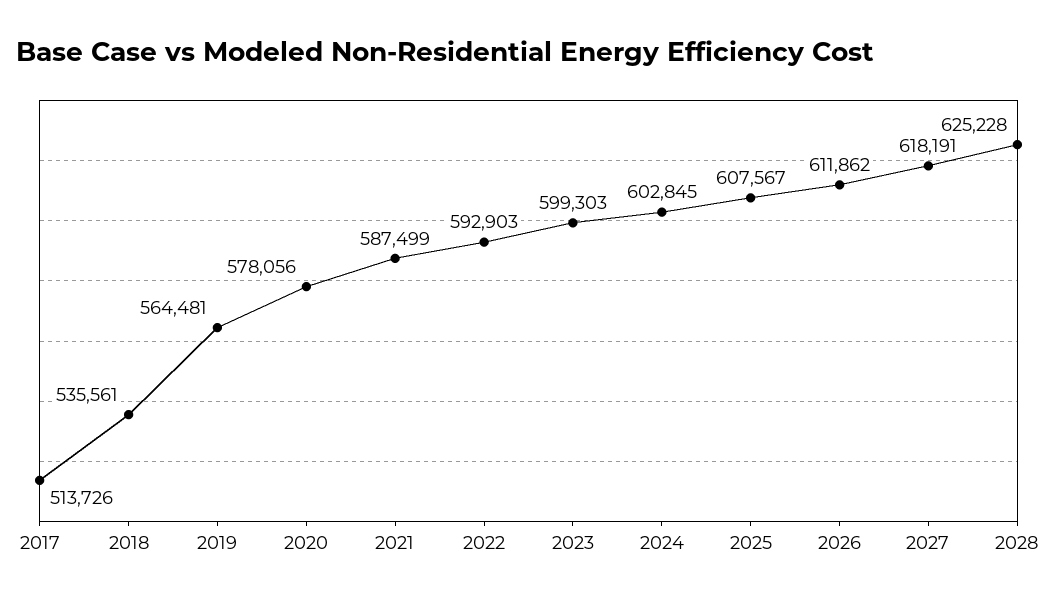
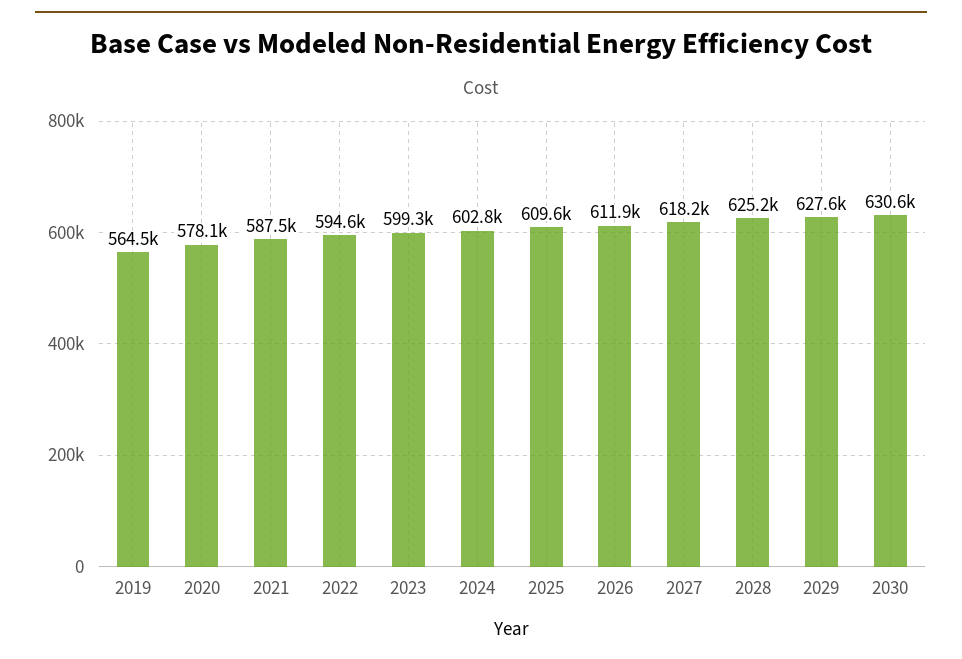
2017: 513726 -> none
2018: 535561 -> none
2022: 592903 -> 594600
2025: 607567 -> 609600
2029: none -> 627600
2030: none -> 630600

